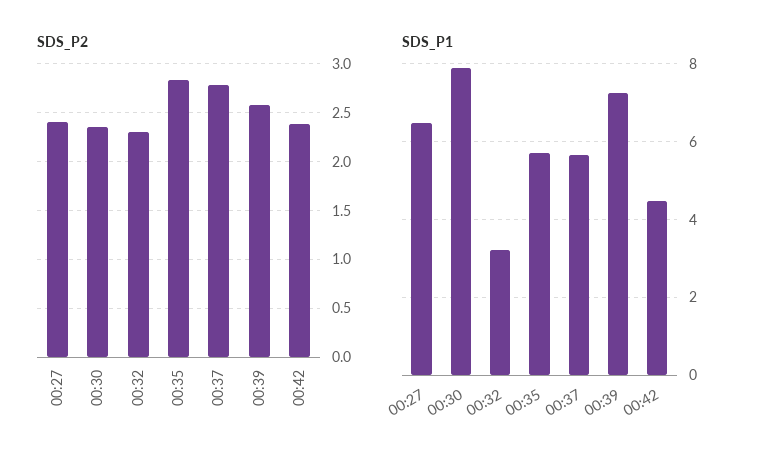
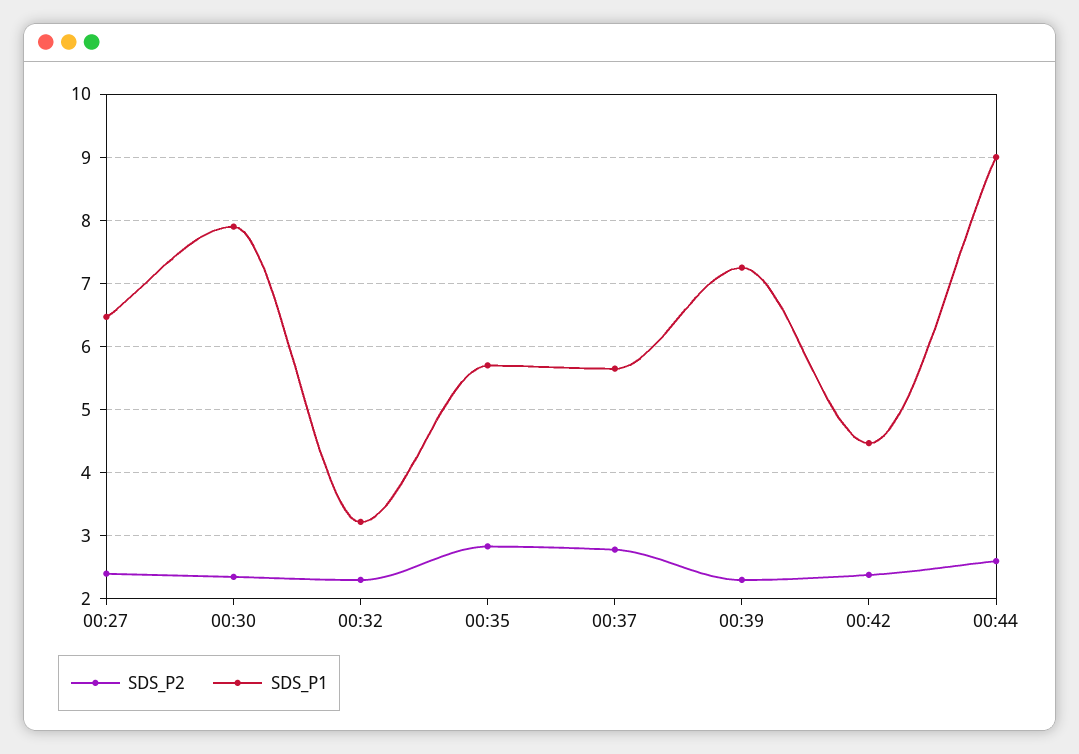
SDS_P2, 00:39: 2.6 -> 2.3
SDS_P2, 00:44: none -> 2.6
SDS_P1, 00:44: none -> 9

